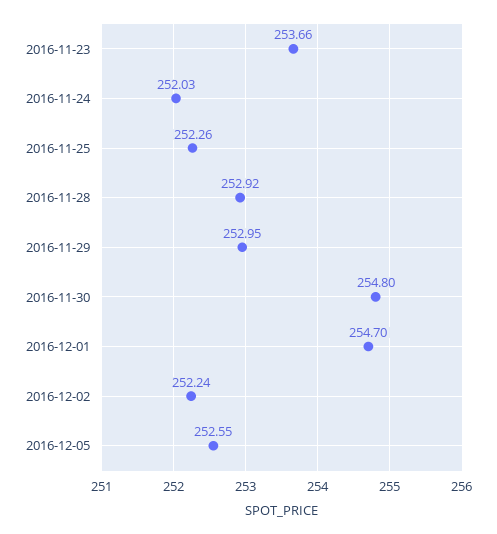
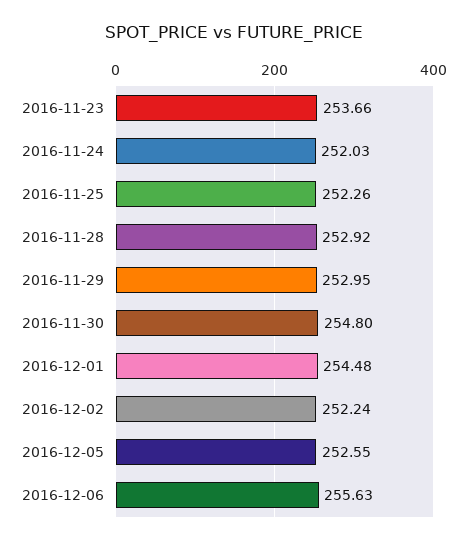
2016-12-01: 254.7 -> 254.48
2016-12-06: none -> 255.63

